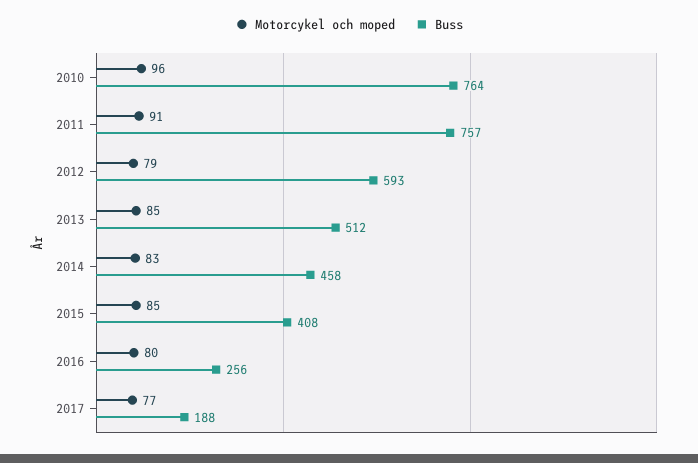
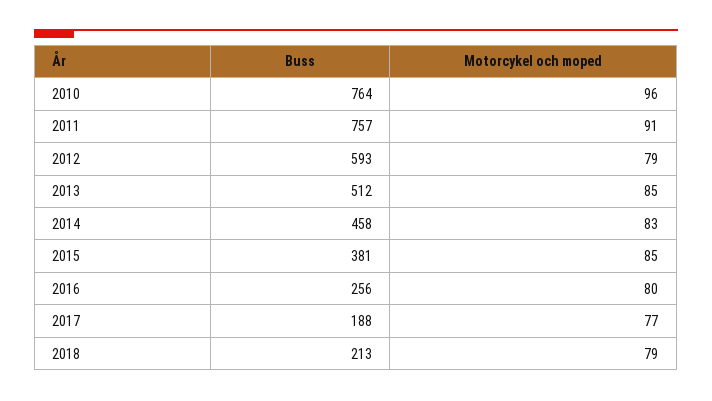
Buss, 2015: 408 -> 381
Buss, 2018: none -> 213
Motorcykel och moped, 2018: none -> 79

